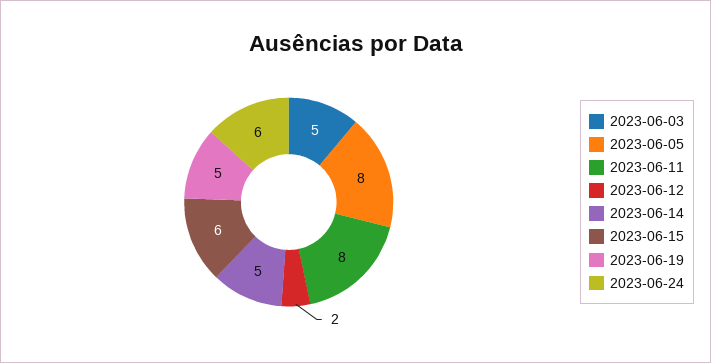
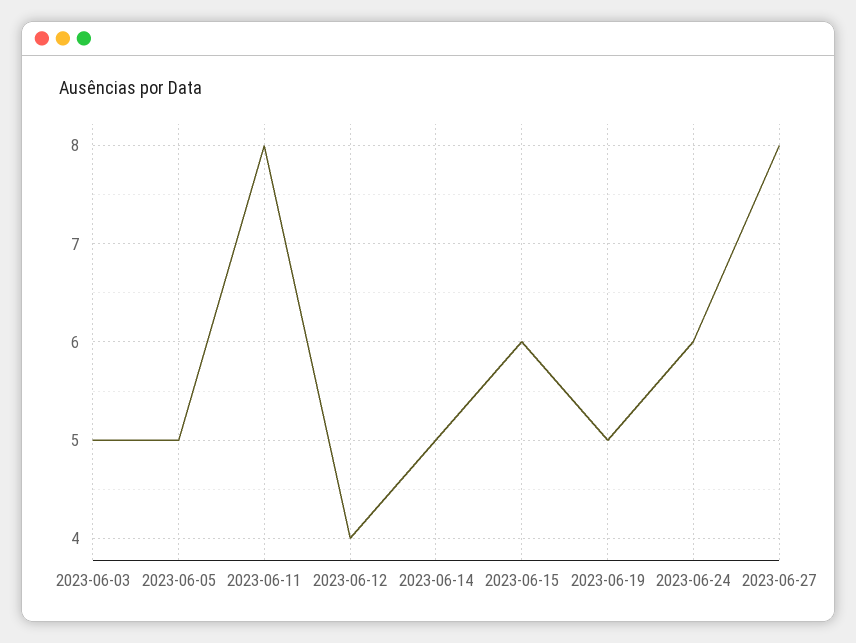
2023-06-05: 8 -> 5
2023-06-12: 2 -> 4
2023-06-27: none -> 8

